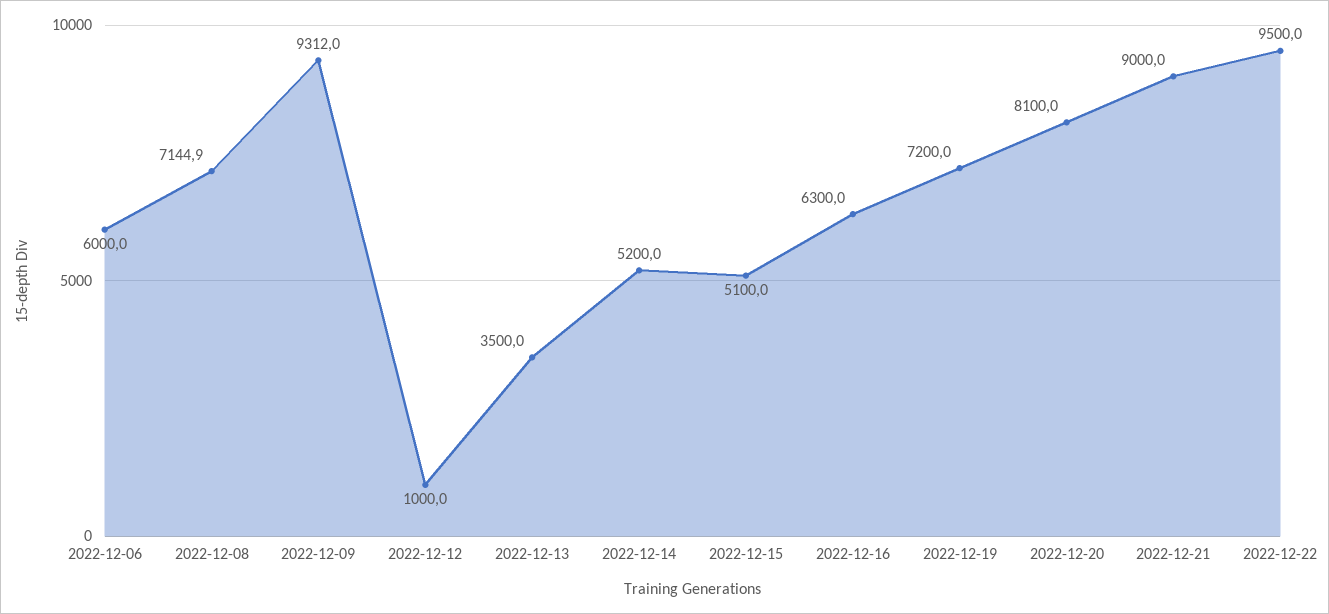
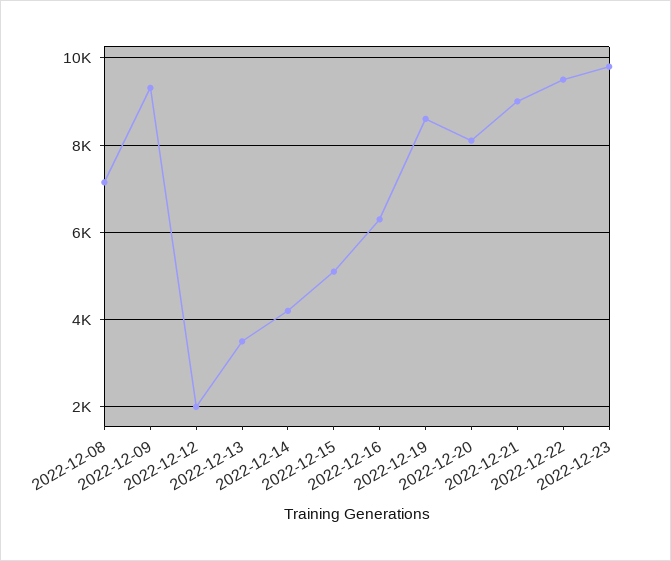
2022-12-06: 6000 -> none
2022-12-12: 1000 -> 2000
2022-12-14: 5200 -> 4200
2022-12-19: 7200 -> 8600
2022-12-23: none -> 9800

